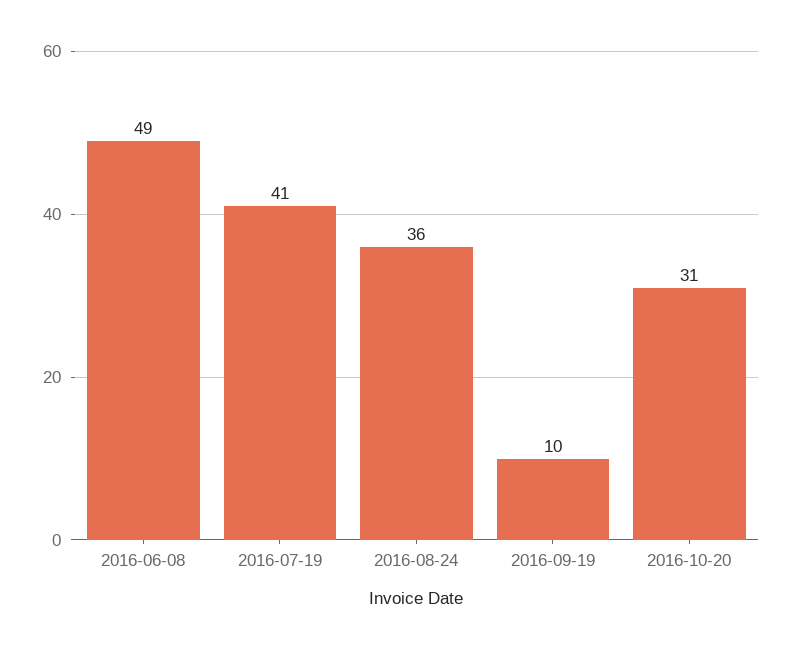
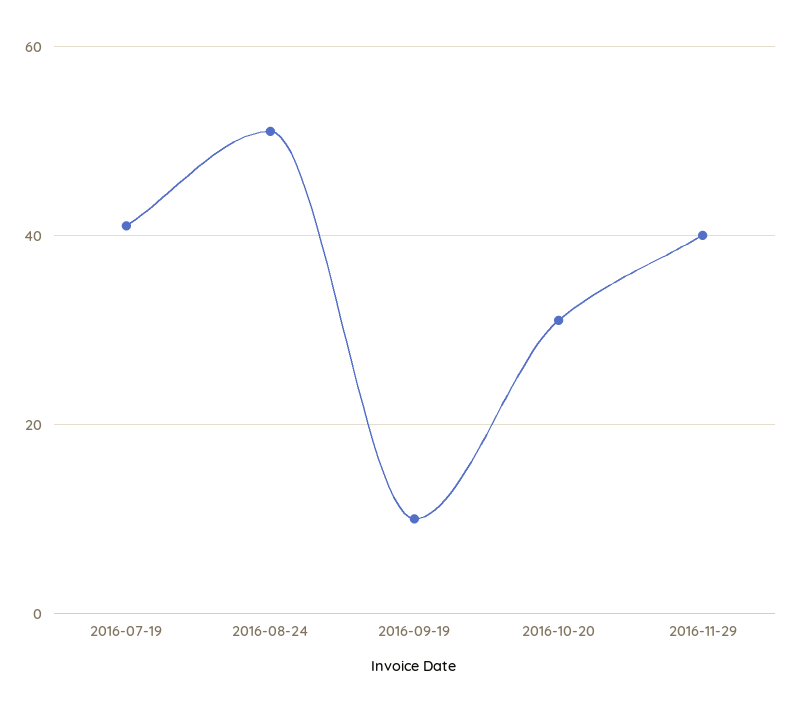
2016-06-08: 49 -> none
2016-08-24: 36 -> 50
2016-11-29: none -> 40

